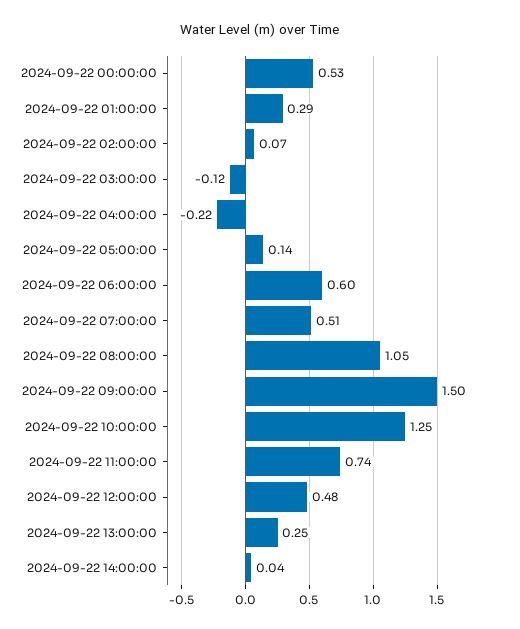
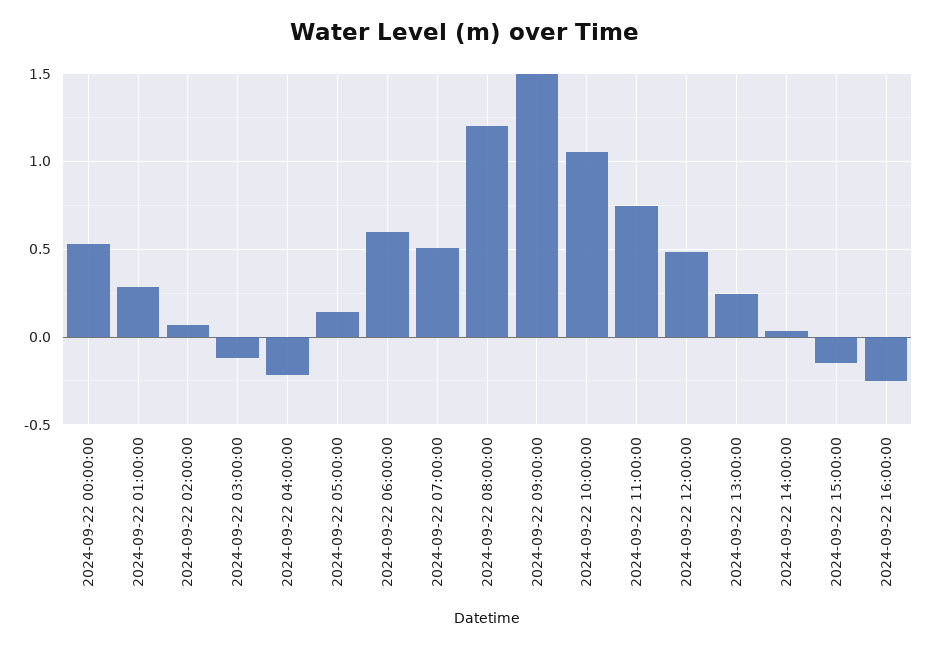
2024-09-22 08:00:00: 1.05 -> 1.2
2024-09-22 10:00:00: 1.25 -> 1.05
2024-09-22 15:00:00: none -> -0.15
2024-09-22 16:00:00: none -> -0.25

